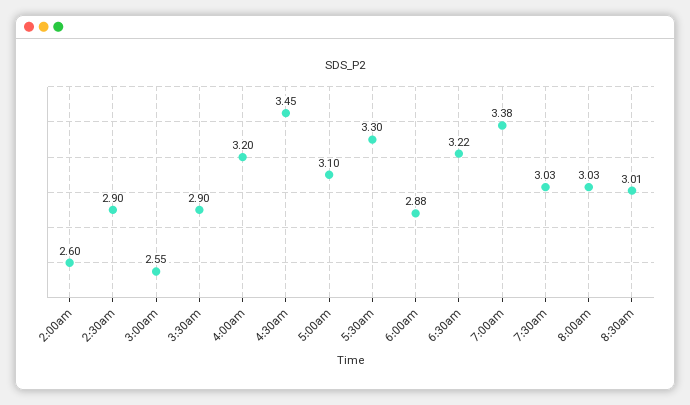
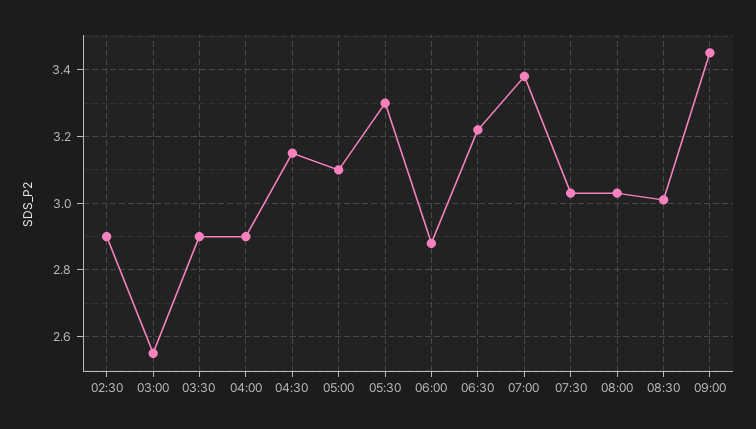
2:00am: 2.6 -> none
4:00am: 3.2 -> 2.9
4:30am: 3.45 -> 3.15
09:00: none -> 3.45

